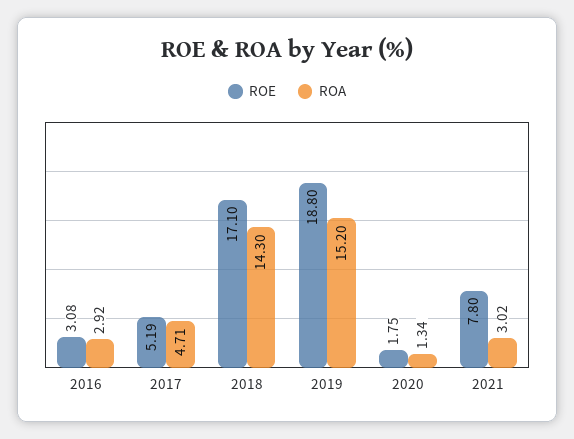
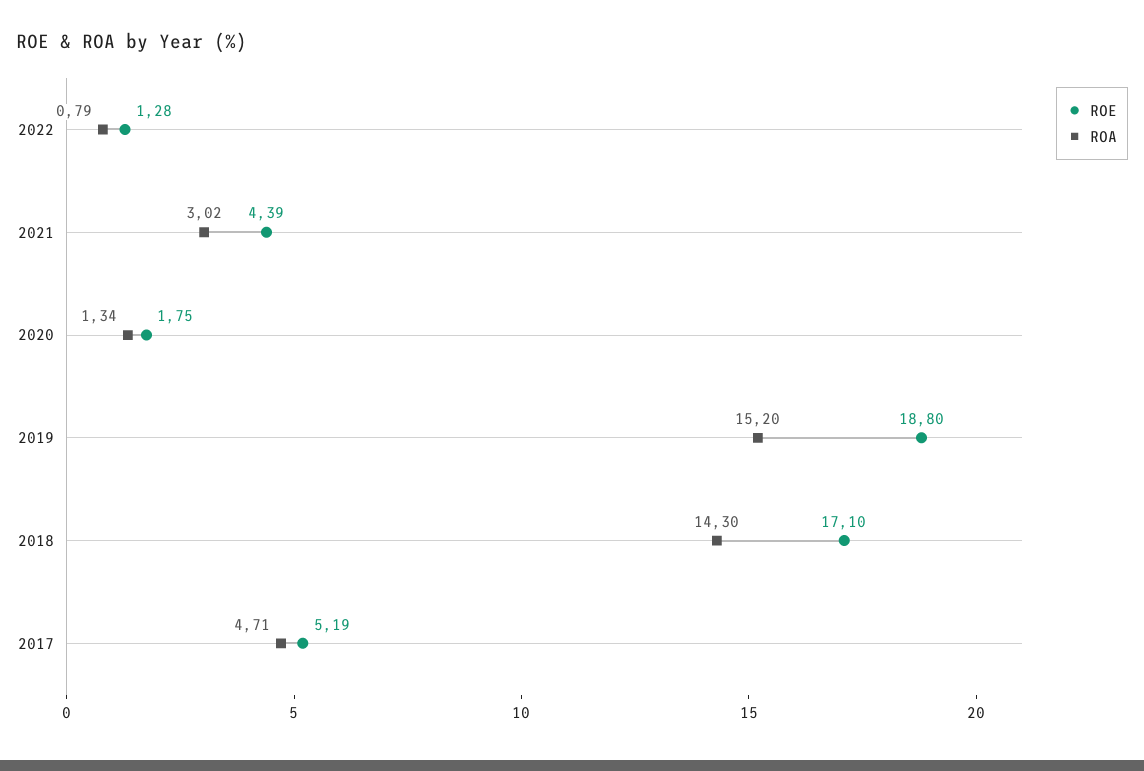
ROE, 2016: 3.08 -> none
ROA, 2016: 2.92 -> none
ROE, 2021: 7.8 -> 4.39
ROE, 2022: none -> 1.28
ROA, 2022: none -> 0.79

